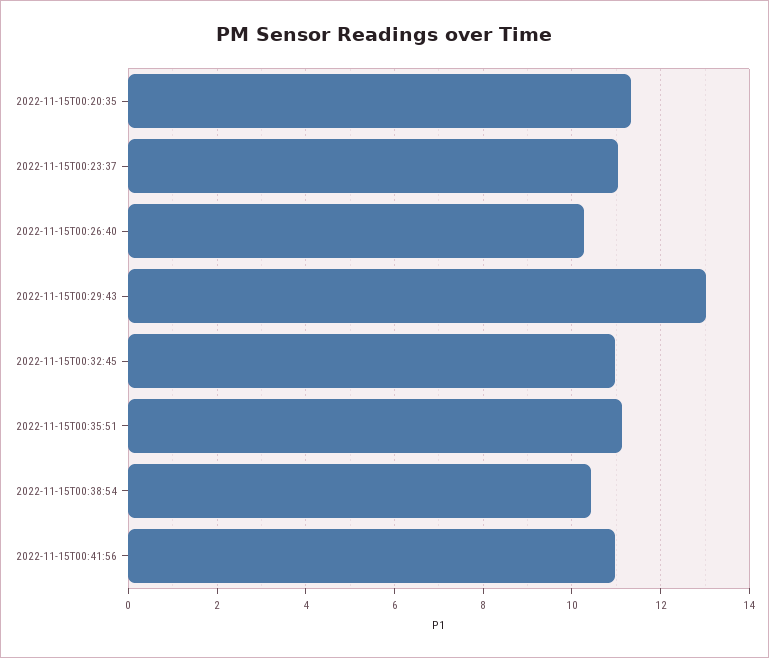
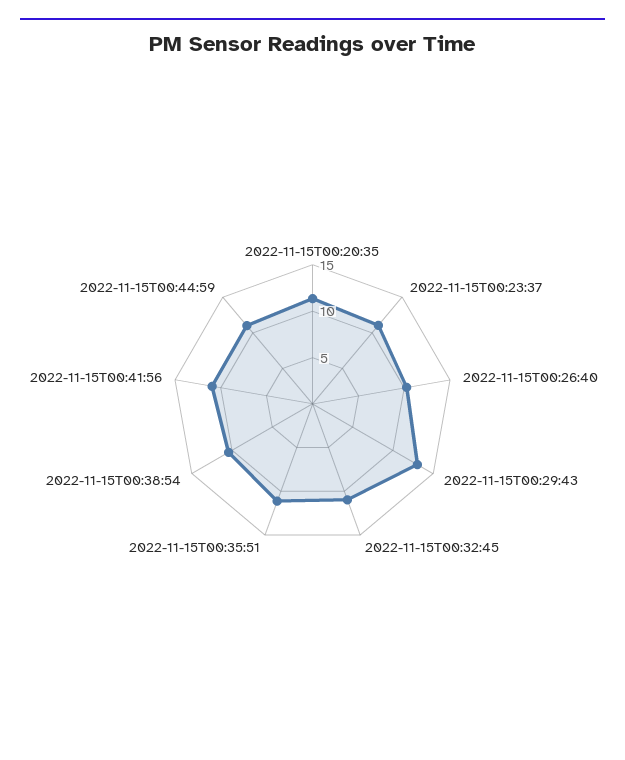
2022-11-15T00:44:59: none -> 11

